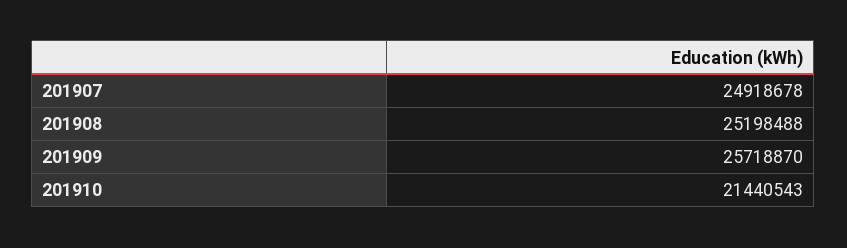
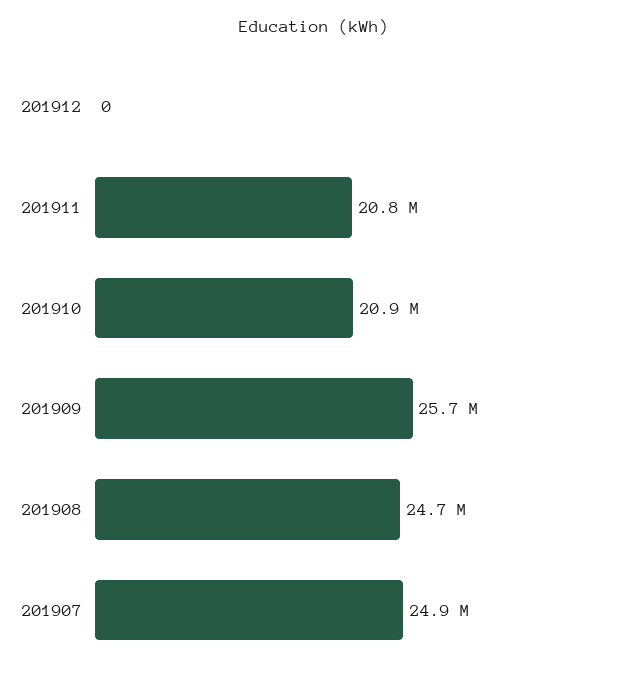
201908: 25198488 -> 24700000
201910: 21440543 -> 20900000
201912: none -> 0
201911: none -> 20800000

